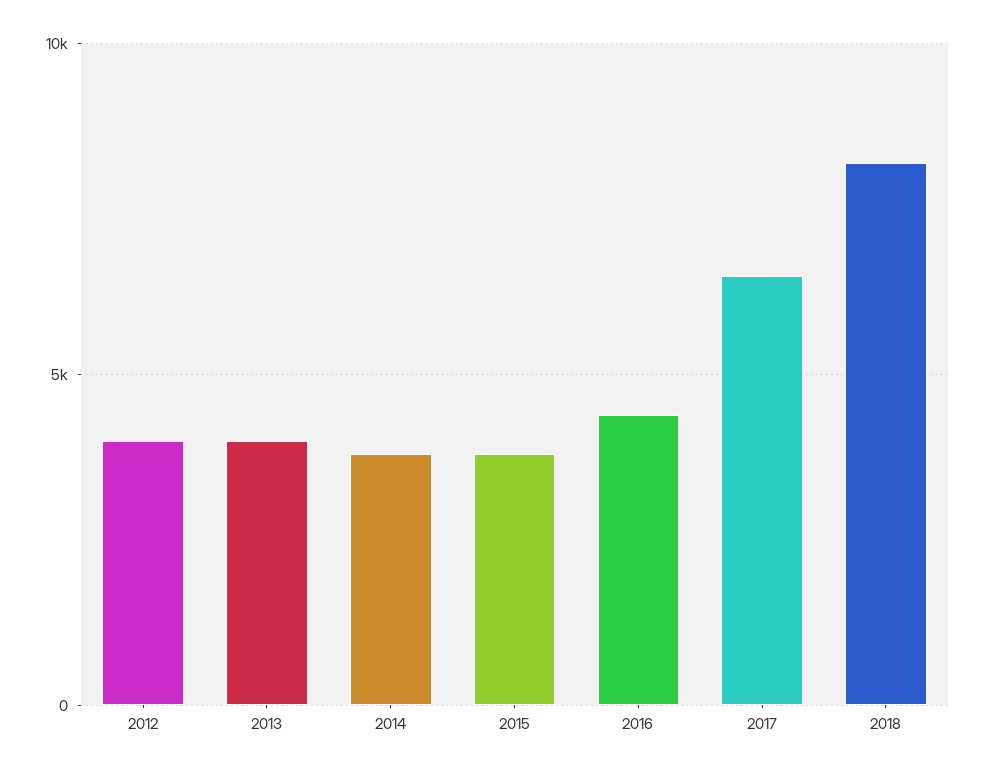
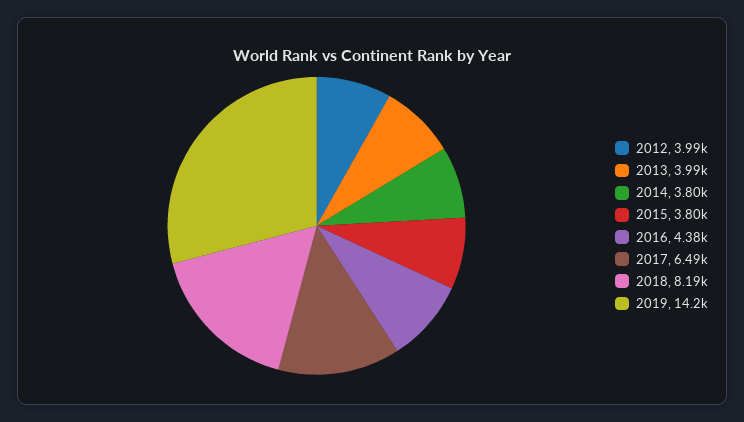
2019: none -> 14200

